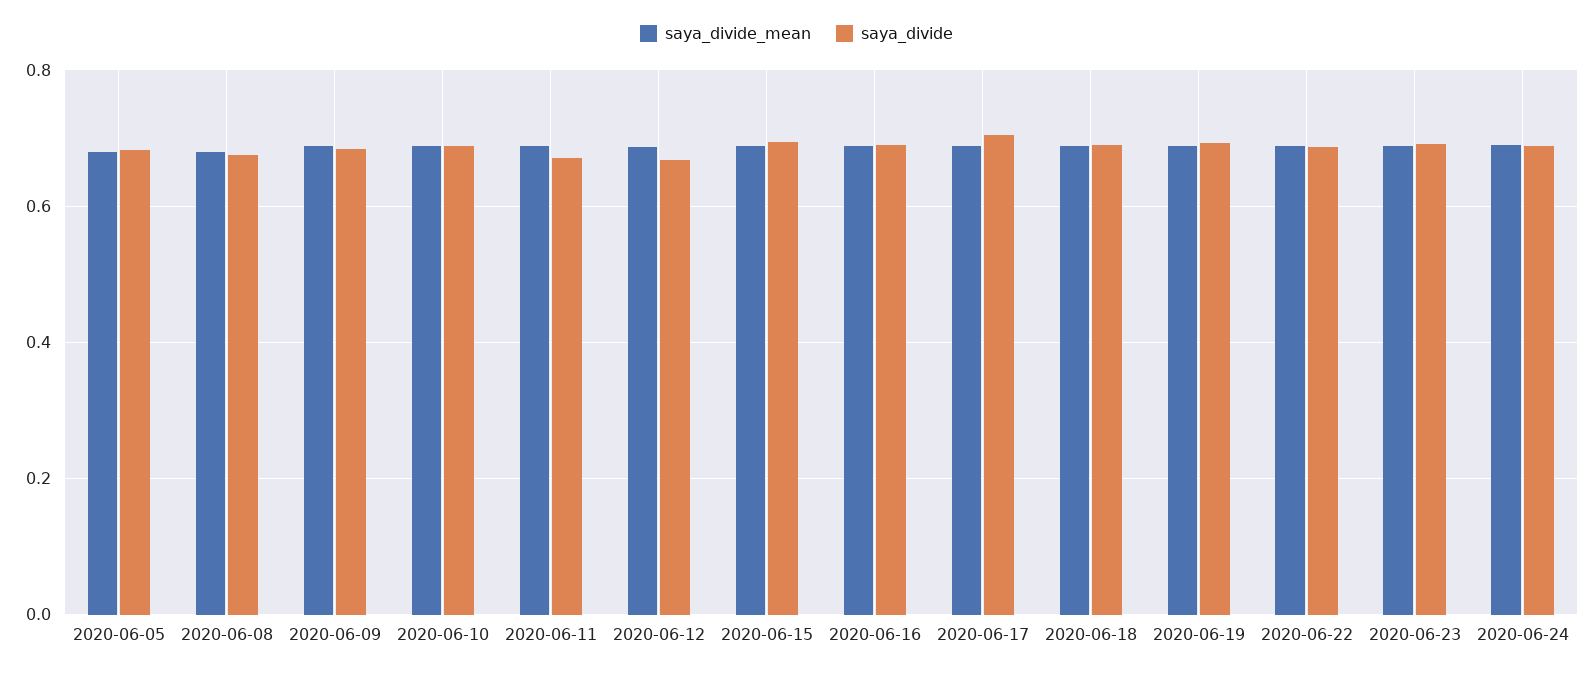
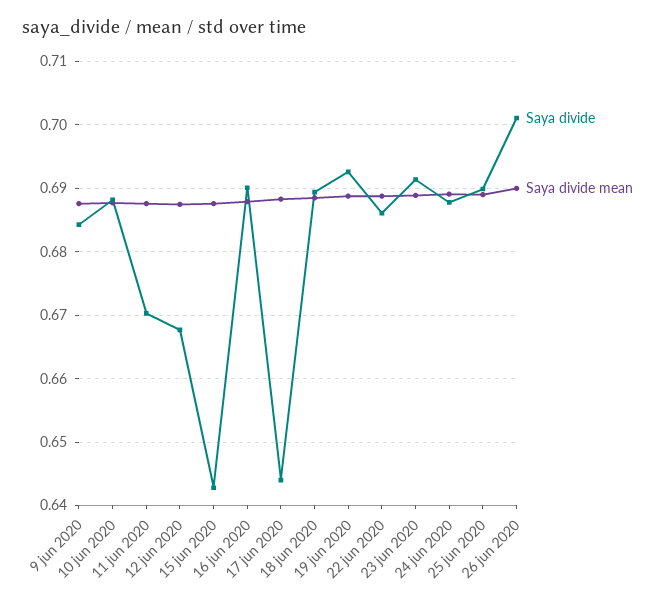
saya_divide_mean, 2020-06-05: 0.68 -> none
saya_divide, 2020-06-05: 0.68 -> none
saya_divide_mean, 2020-06-08: 0.68 -> none
saya_divide, 2020-06-08: 0.68 -> none
saya_divide, 2020-06-15: 0.7 -> 0.643
saya_divide, 2020-06-17: 0.7 -> 0.644
saya_divide, 25 jun 2020: none -> 0.69
saya_divide_mean, 25 jun 2020: none -> 0.689
saya_divide, 26 jun 2020: none -> 0.701
saya_divide_mean, 26 jun 2020: none -> 0.69

